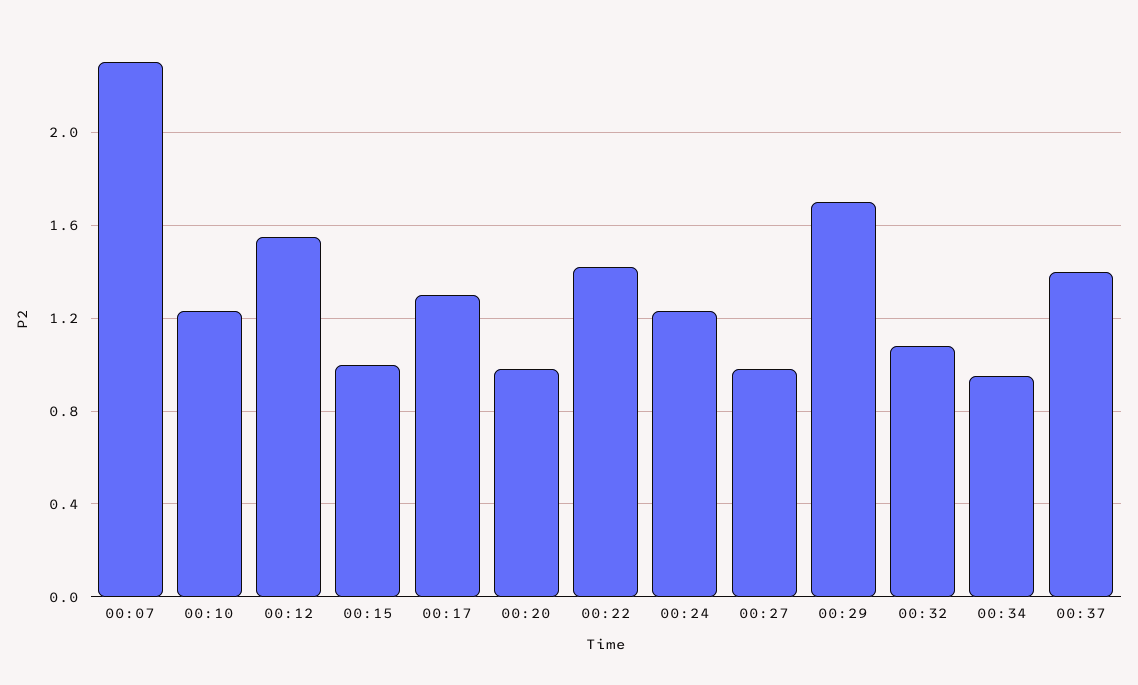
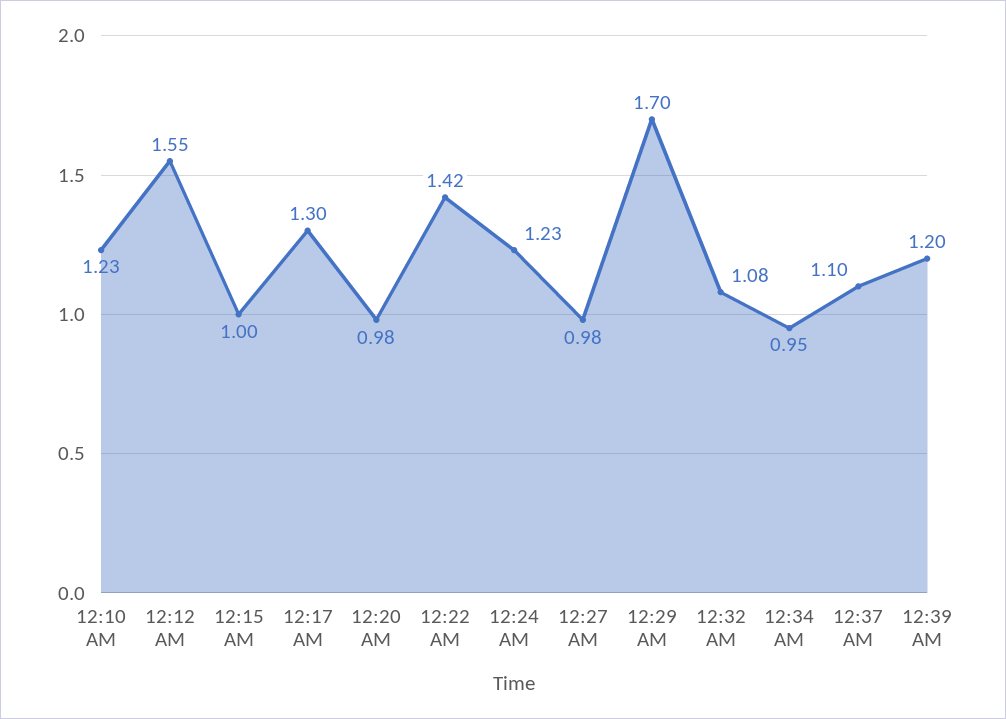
00:07: 2.3 -> none
00:37: 1.4 -> 1.1
12:39 AM: none -> 1.2

